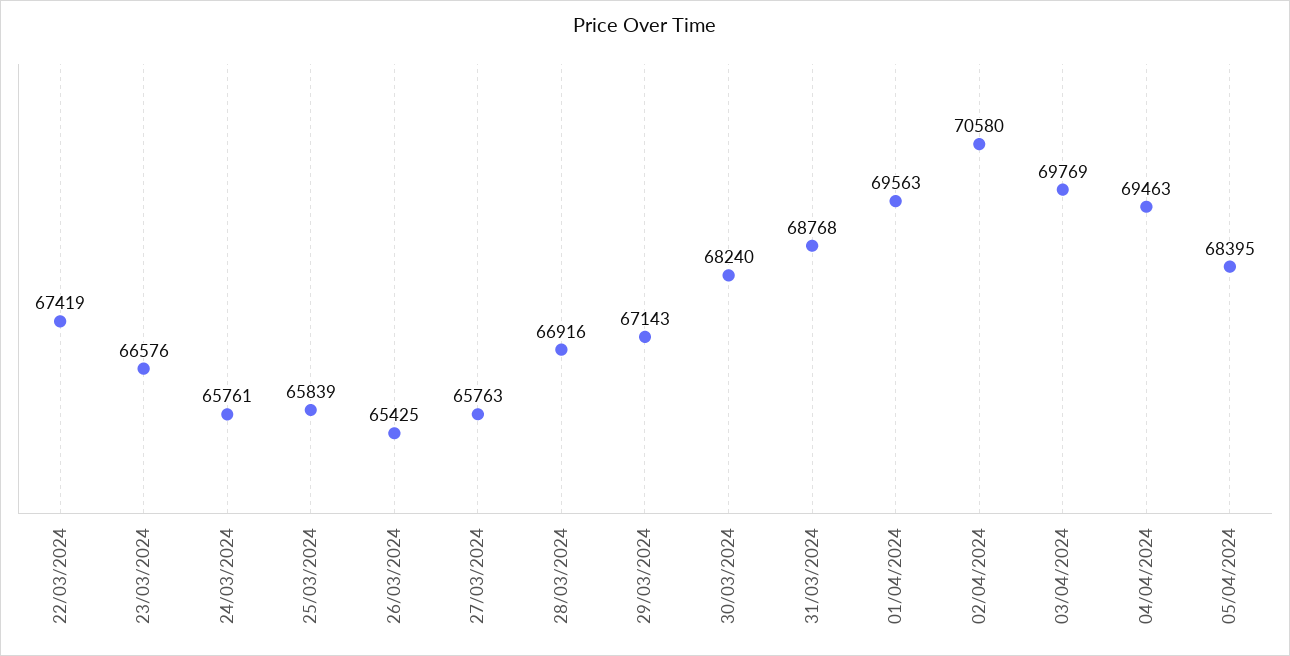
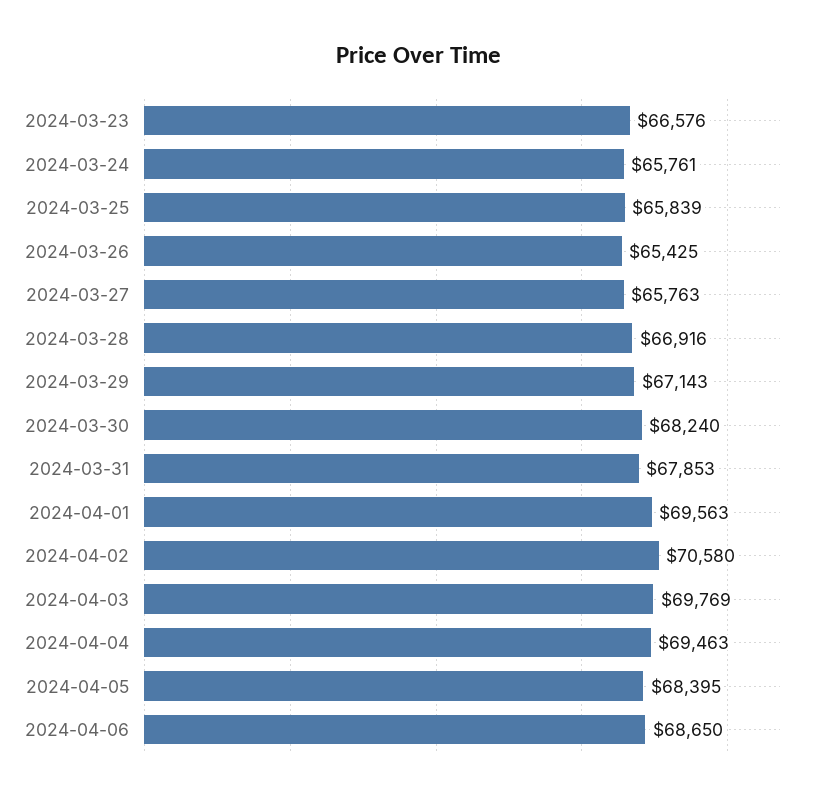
22/03/2024: 67419 -> none
31/03/2024: 68768 -> 67853
2024-04-06: none -> 68650

